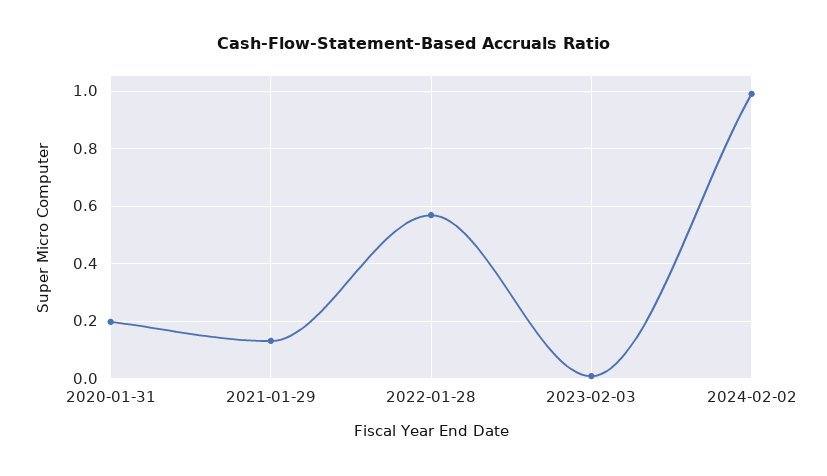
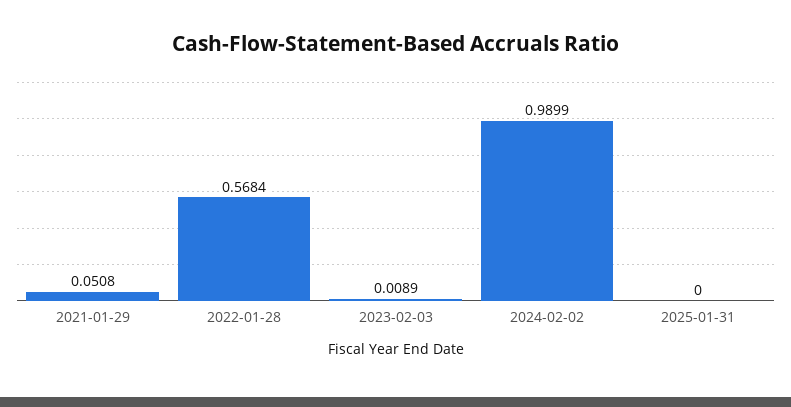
2020-01-31: 0.2 -> none
2021-01-29: 0.125 -> 0.0508
2025-01-31: none -> 0

